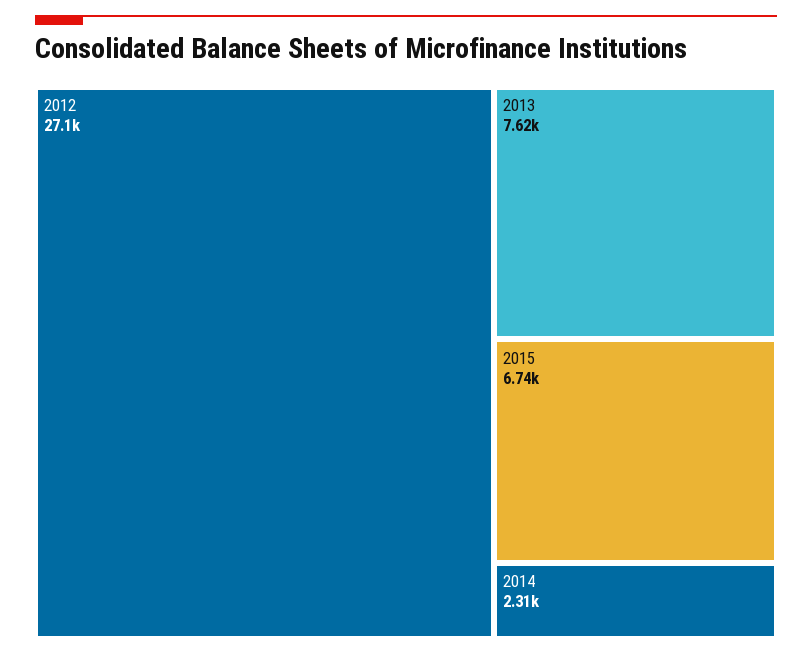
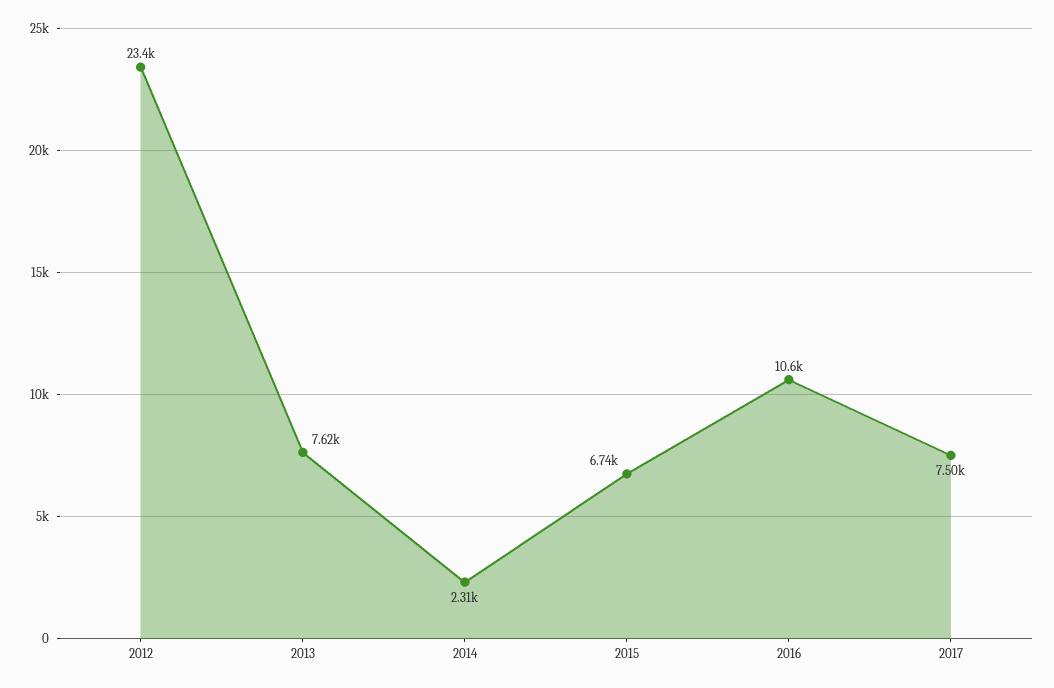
2012: 27100 -> 23400
2016: none -> 10600
2017: none -> 7500

